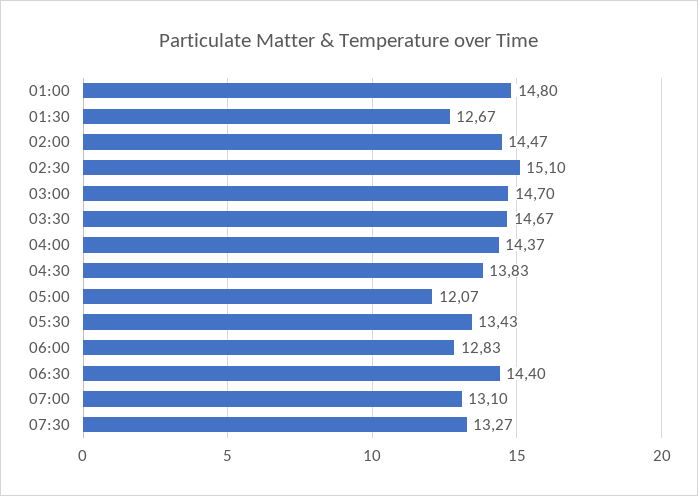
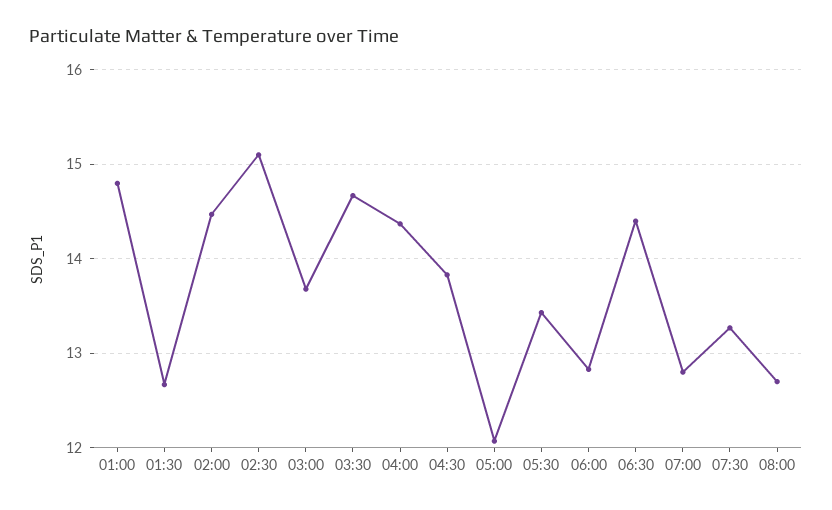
03:00: 14.7 -> 13.7
07:00: 13.1 -> 12.8
08:00: none -> 12.7

